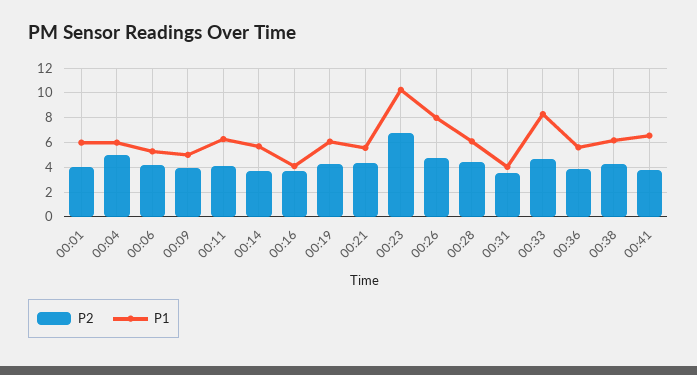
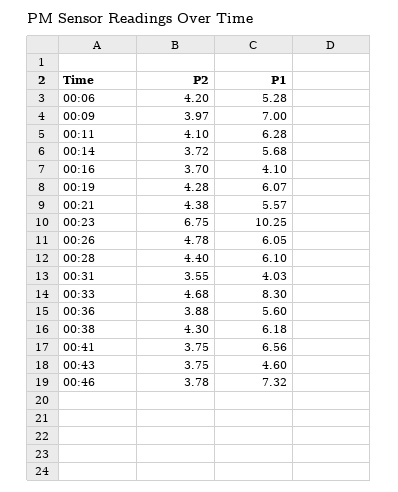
P2, 00:01: 4 -> none
P1, 00:01: 6 -> none
P2, 00:04: 5 -> none
P1, 00:04: 6 -> none
P1, 00:09: 5 -> 7
P1, 00:26: 8 -> 6.05
P2, 00:43: none -> 3.75
P1, 00:43: none -> 4.6
P2, 00:46: none -> 3.78
P1, 00:46: none -> 7.32

